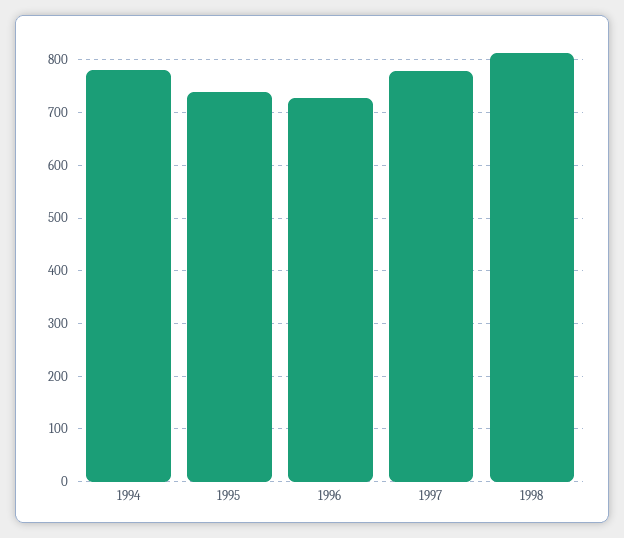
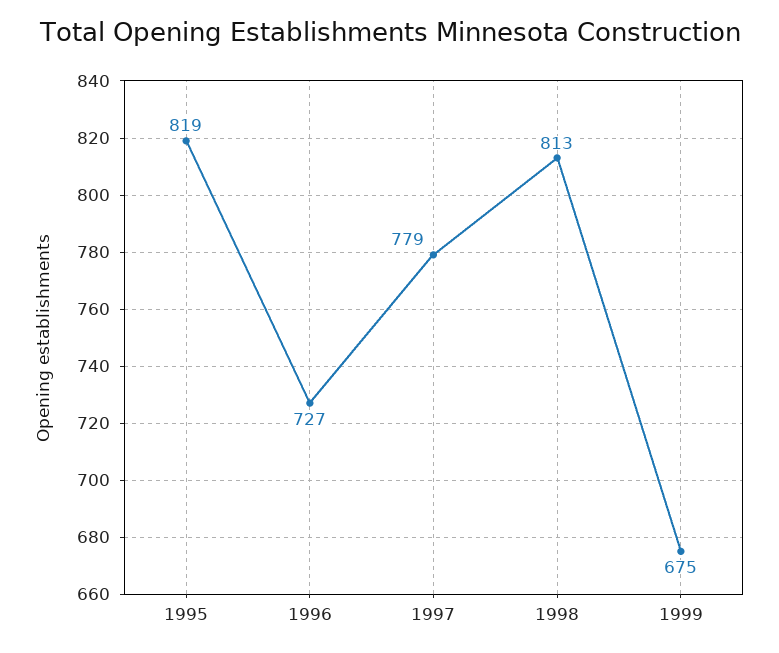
1994: 780 -> none
1995: 740 -> 819
1999: none -> 675

